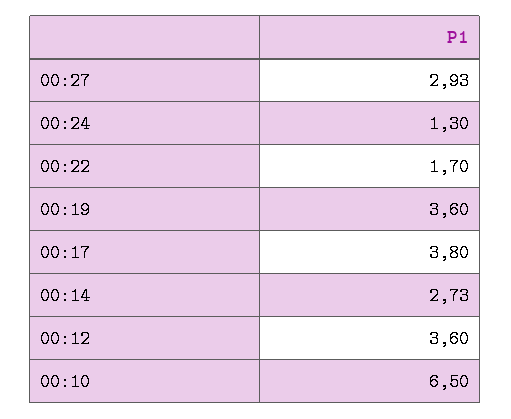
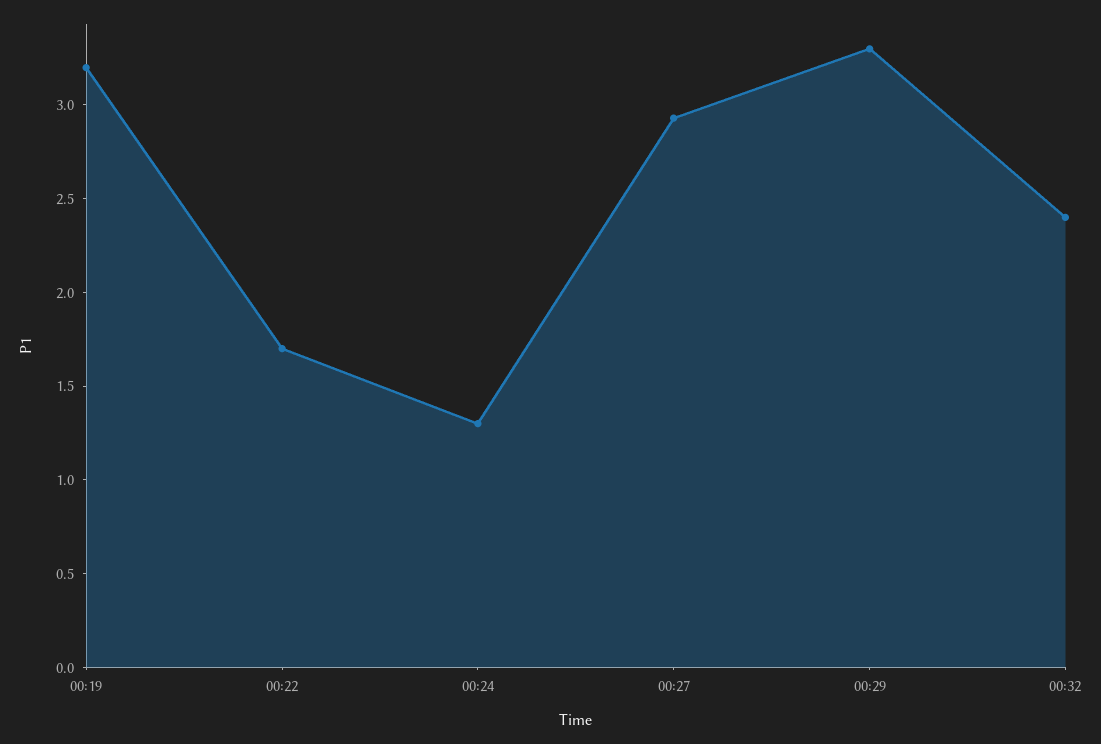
00:19: 3.6 -> 3.2
00:17: 3.8 -> none
00:14: 2.73 -> none
00:12: 3.6 -> none
00:10: 6.5 -> none
00:29: none -> 3.3
00:32: none -> 2.4

